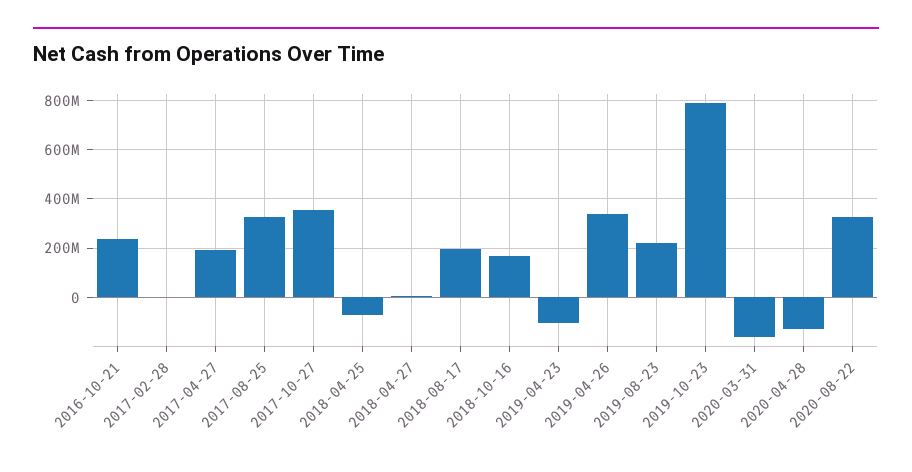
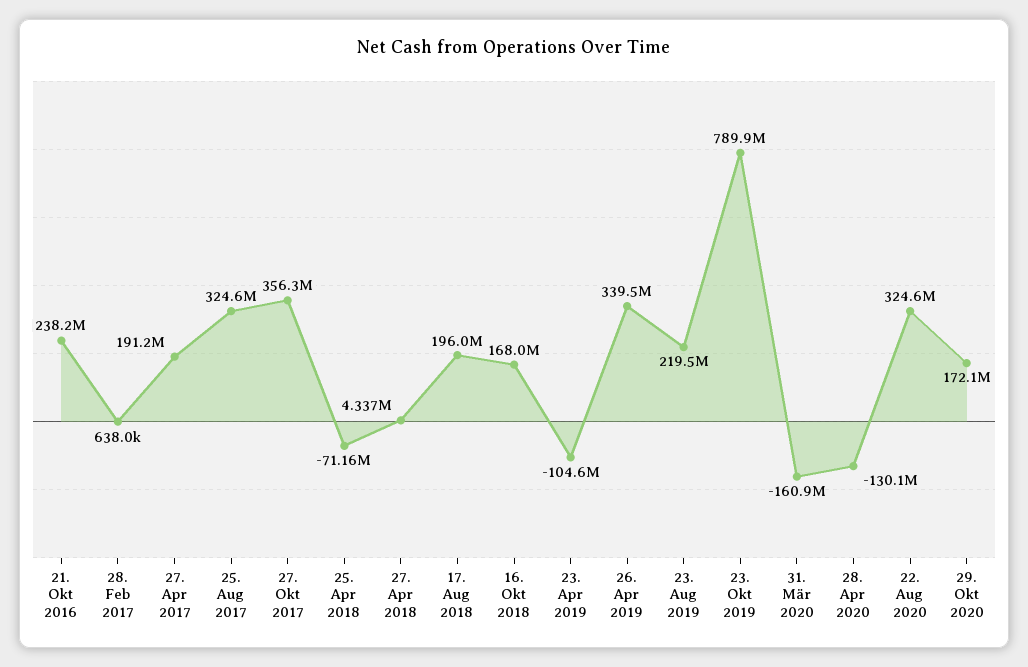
29. Okt 2020: none -> 172100000

